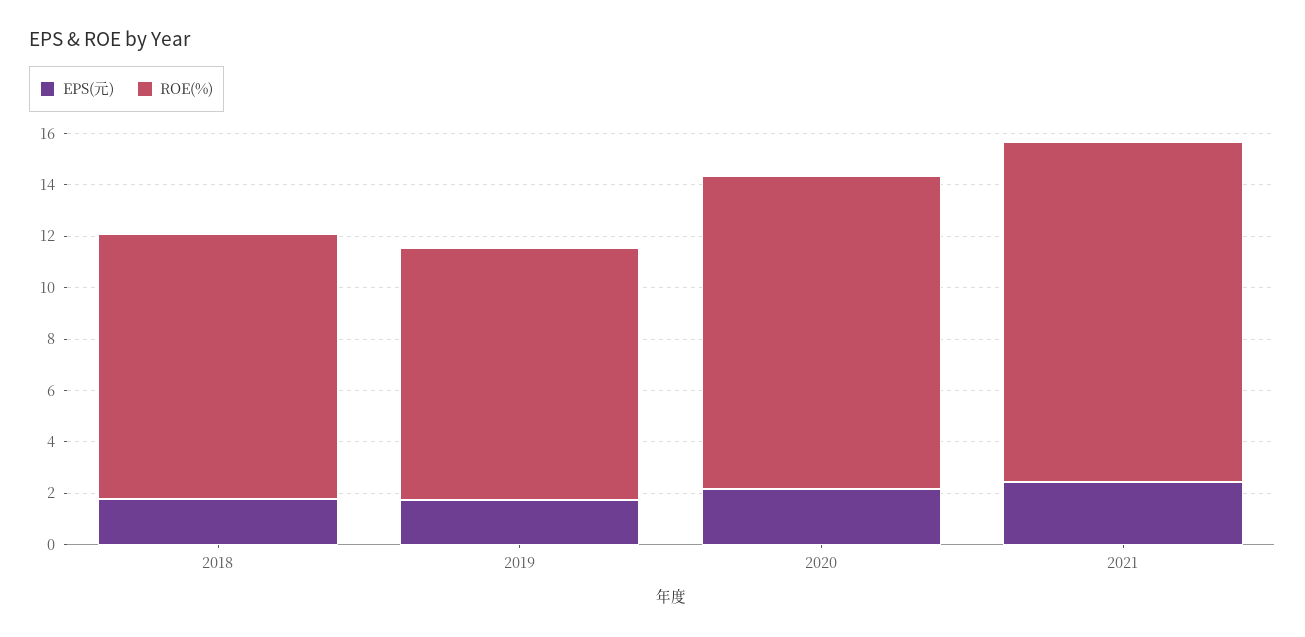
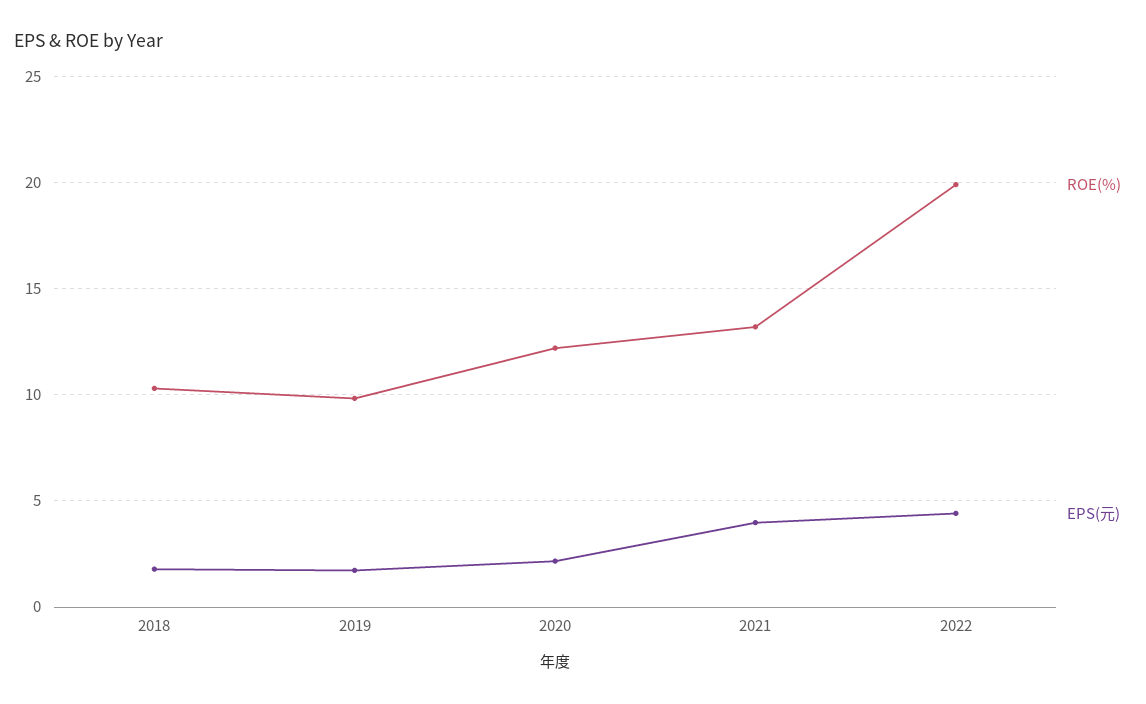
EPS(元), 2021: 2.5 -> 4
ROE(%), 2022: none -> 20
EPS(元), 2022: none -> 4.5

